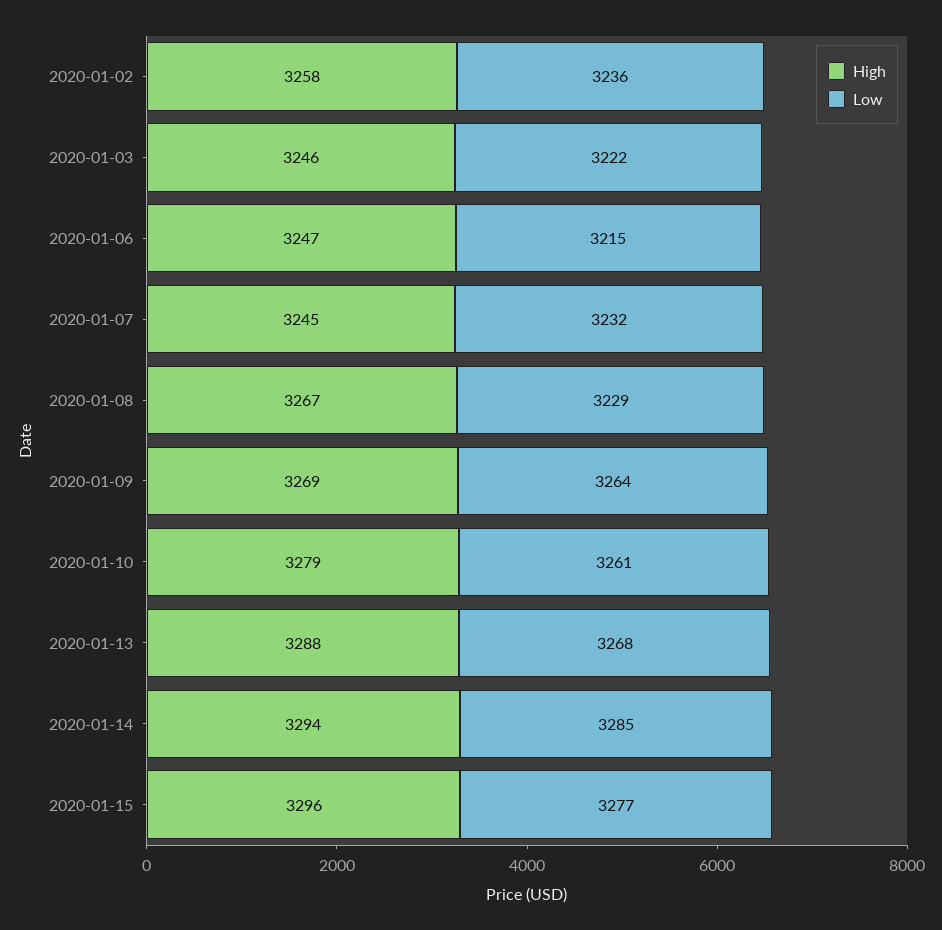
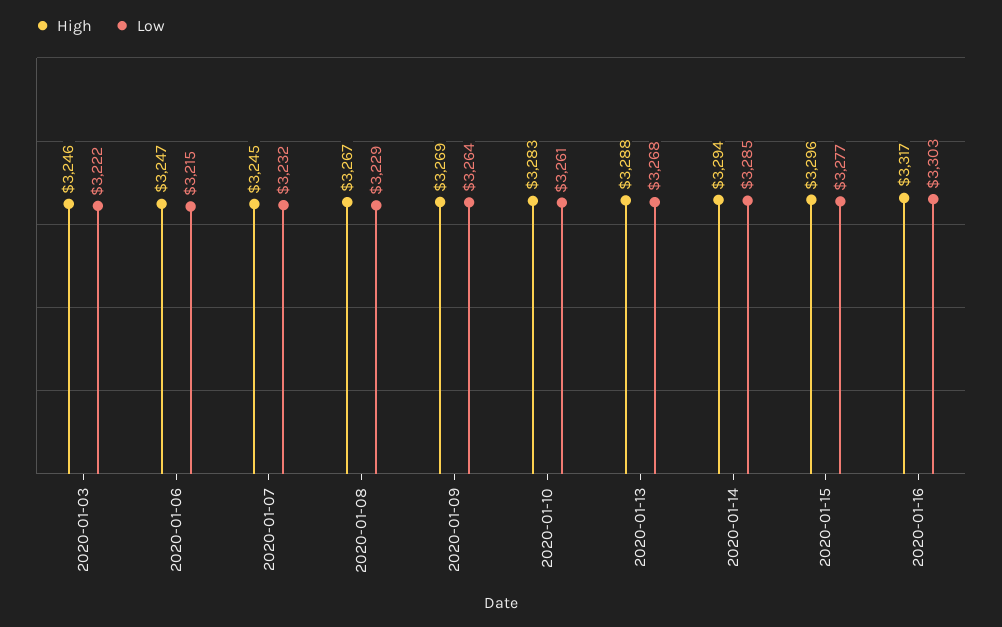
High, 2020-01-02: 3258 -> none
Low, 2020-01-02: 3236 -> none
High, 2020-01-10: 3279 -> 3283
High, 2020-01-16: none -> 3317
Low, 2020-01-16: none -> 3303

